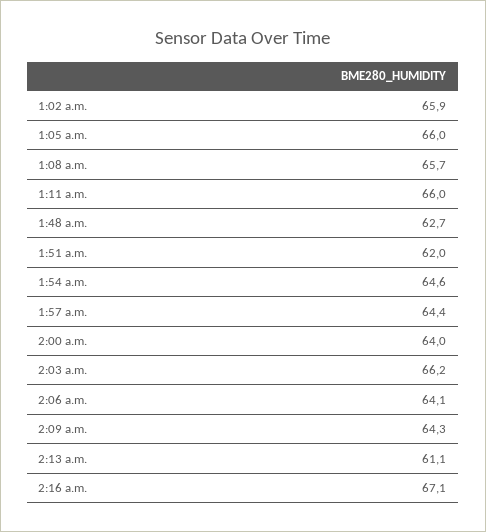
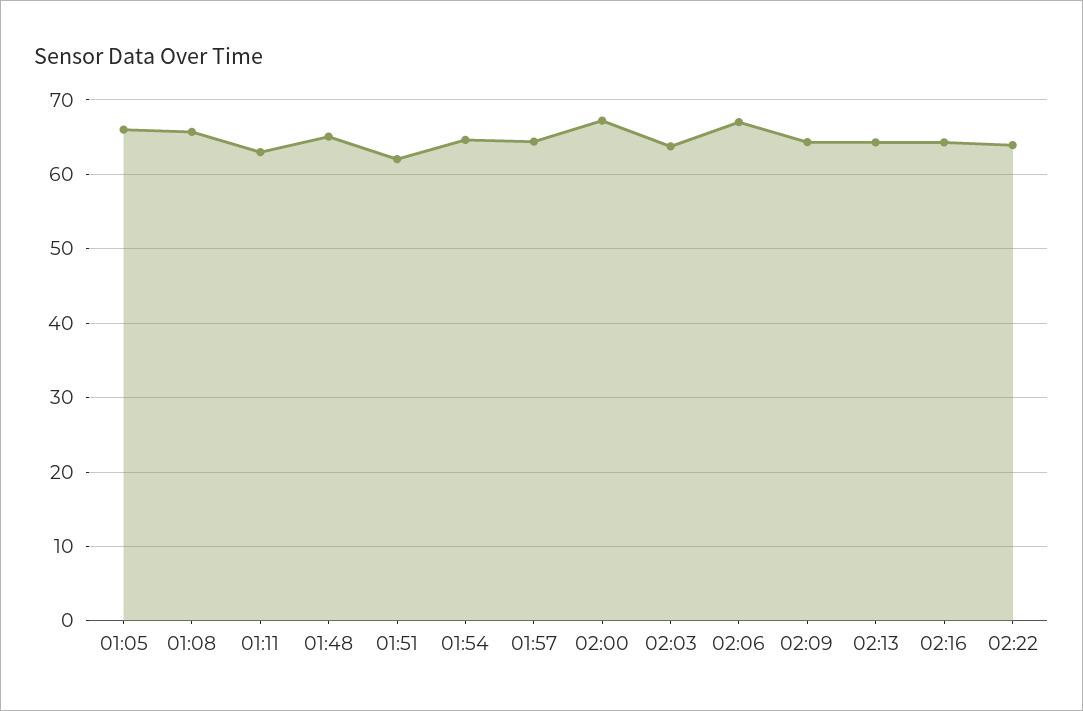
1:02 a.m.: 65.9 -> none
1:11 a.m.: 66 -> 63
1:48 a.m.: 62.7 -> 65
2:00 a.m.: 64 -> 67
2:03 a.m.: 66.2 -> 64
2:06 a.m.: 64.1 -> 67
2:13 a.m.: 61.1 -> 64
2:16 a.m.: 67.1 -> 64
02:22: none -> 64

